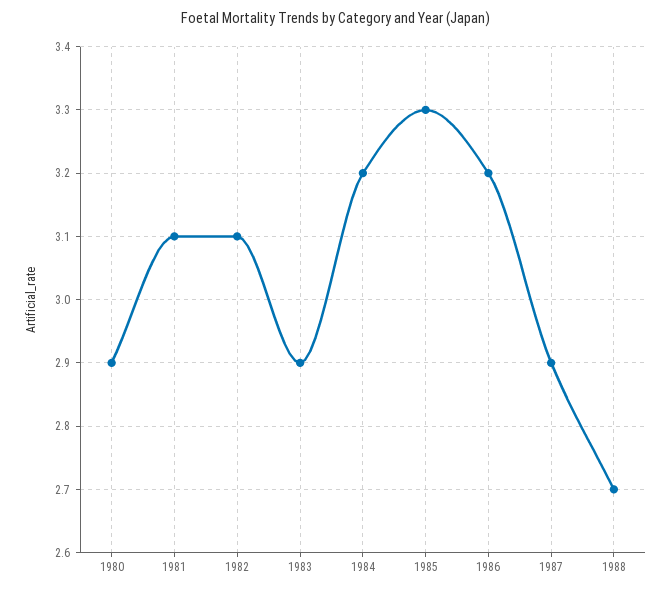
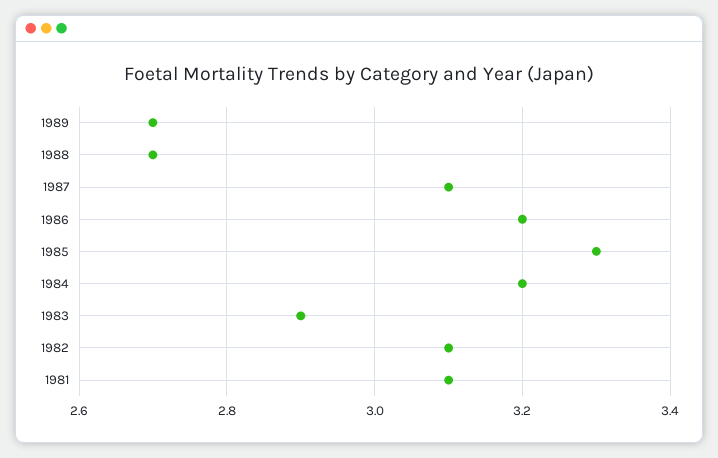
1980: 2.9 -> none
1987: 2.9 -> 3.1
1989: none -> 2.7

